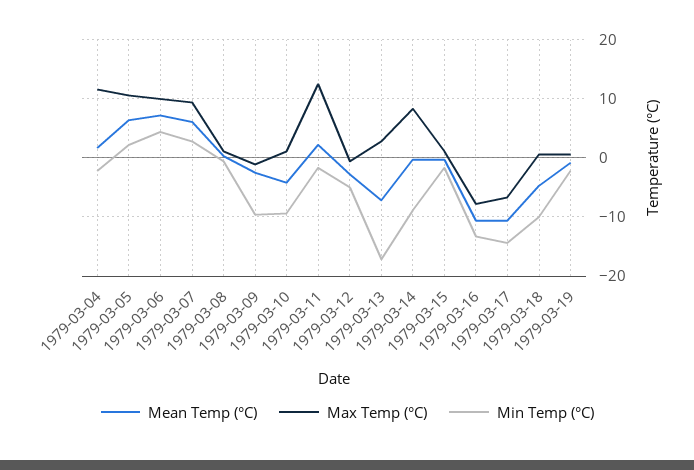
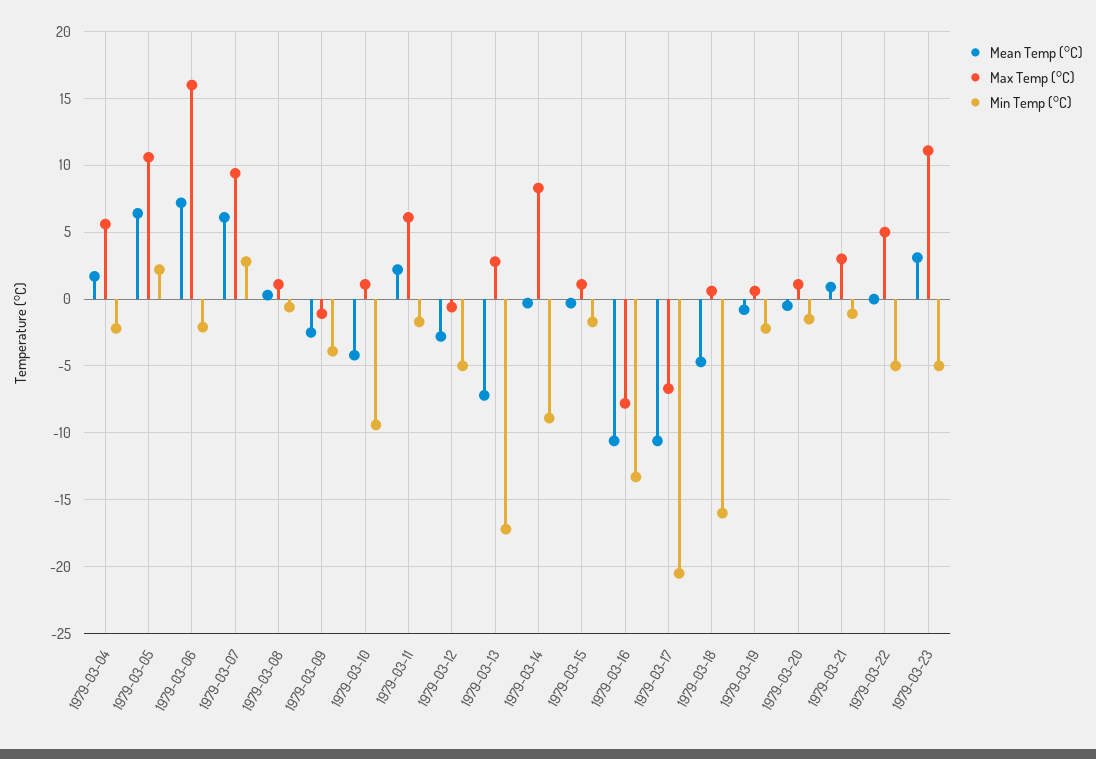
Max Temp (°C), 1979-03-04: 12 -> 5.5
Max Temp (°C), 1979-03-06: 10 -> 16
Min Temp (°C), 1979-03-06: 4 -> -2
Min Temp (°C), 1979-03-09: -10 -> -4
Max Temp (°C), 1979-03-11: 12 -> 6
Min Temp (°C), 1979-03-17: -14 -> -20.5
Min Temp (°C), 1979-03-18: -10 -> -16
Mean Temp (°C), 1979-03-20: none -> -0.5
Max Temp (°C), 1979-03-20: none -> 1
Min Temp (°C), 1979-03-20: none -> -1.5
Mean Temp (°C), 1979-03-21: none -> 1
Max Temp (°C), 1979-03-21: none -> 3
Min Temp (°C), 1979-03-21: none -> -1
Mean Temp (°C), 1979-03-22: none -> 0
Max Temp (°C), 1979-03-22: none -> 5
Min Temp (°C), 1979-03-22: none -> -5
Mean Temp (°C), 1979-03-23: none -> 3
Max Temp (°C), 1979-03-23: none -> 11
Min Temp (°C), 1979-03-23: none -> -5

